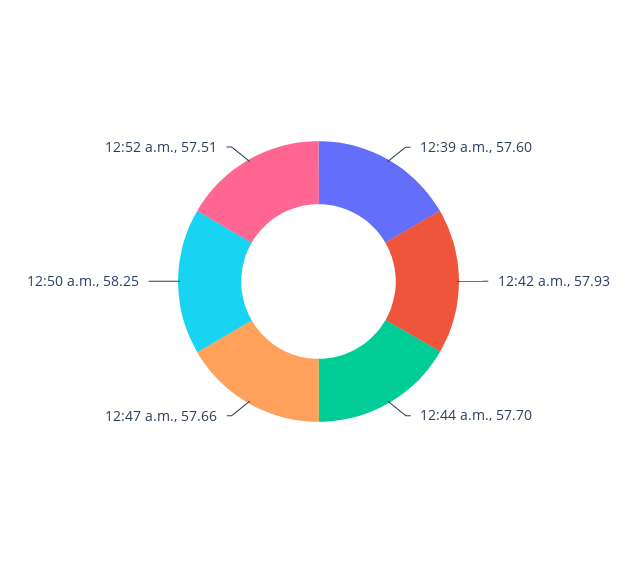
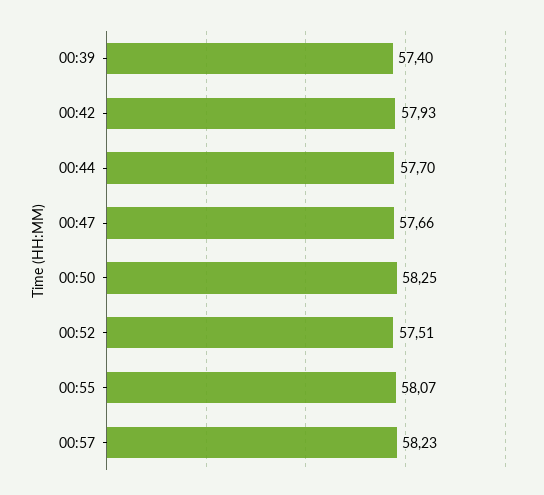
12:39 a.m.: 57.6 -> 57.4
00:55: none -> 58.07
00:57: none -> 58.23

